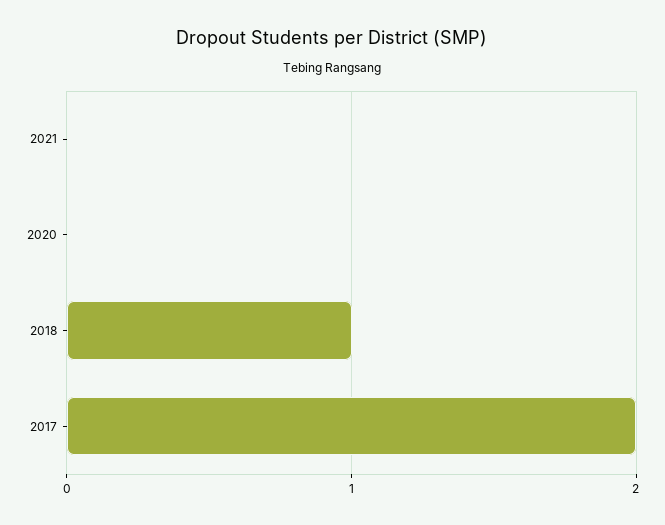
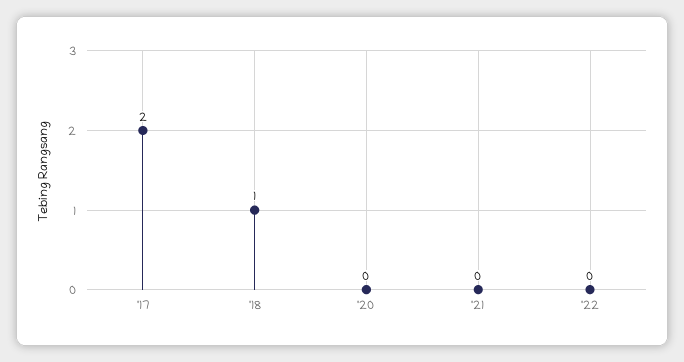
'22: none -> 0

